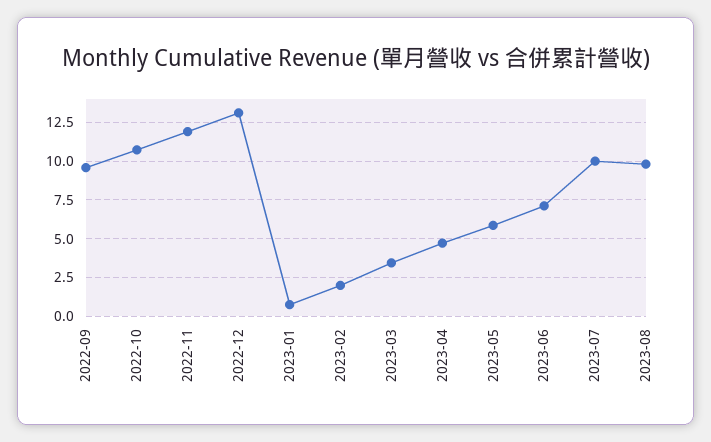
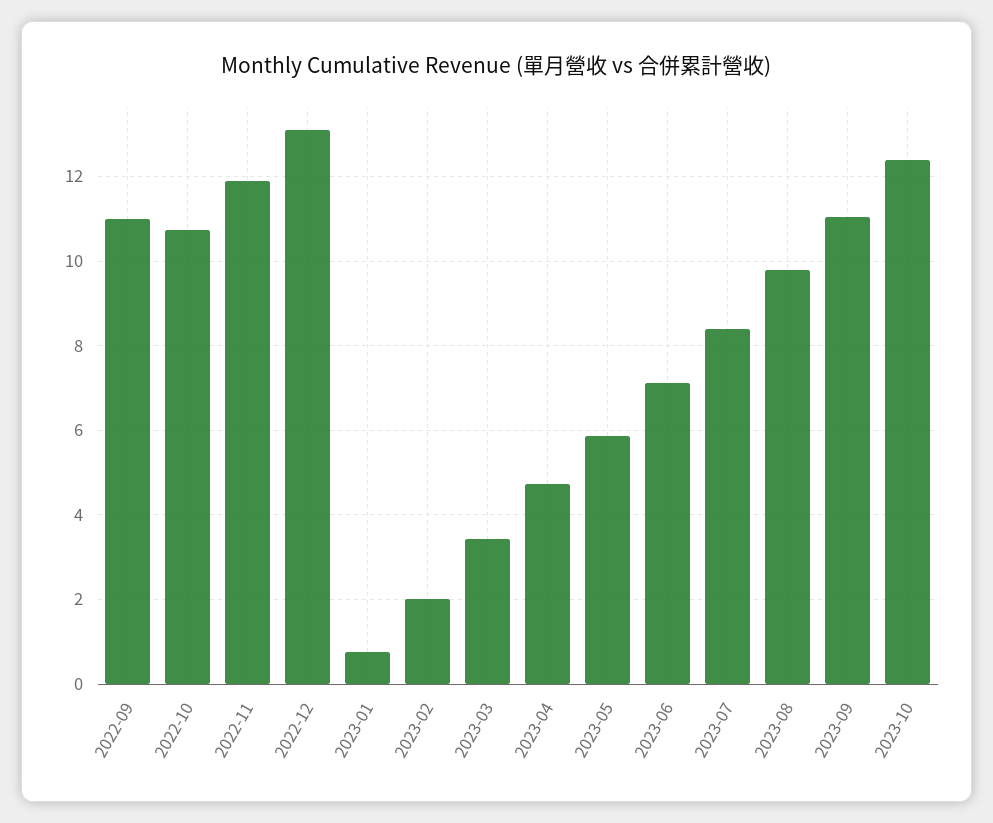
2022-09: 9.5 -> 11
2023-07: 10 -> 8.4
2023-09: none -> 11
2023-10: none -> 12.4

